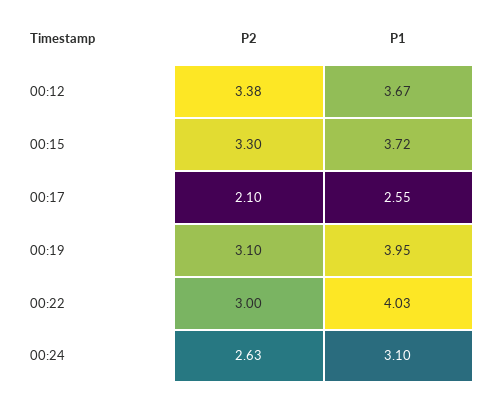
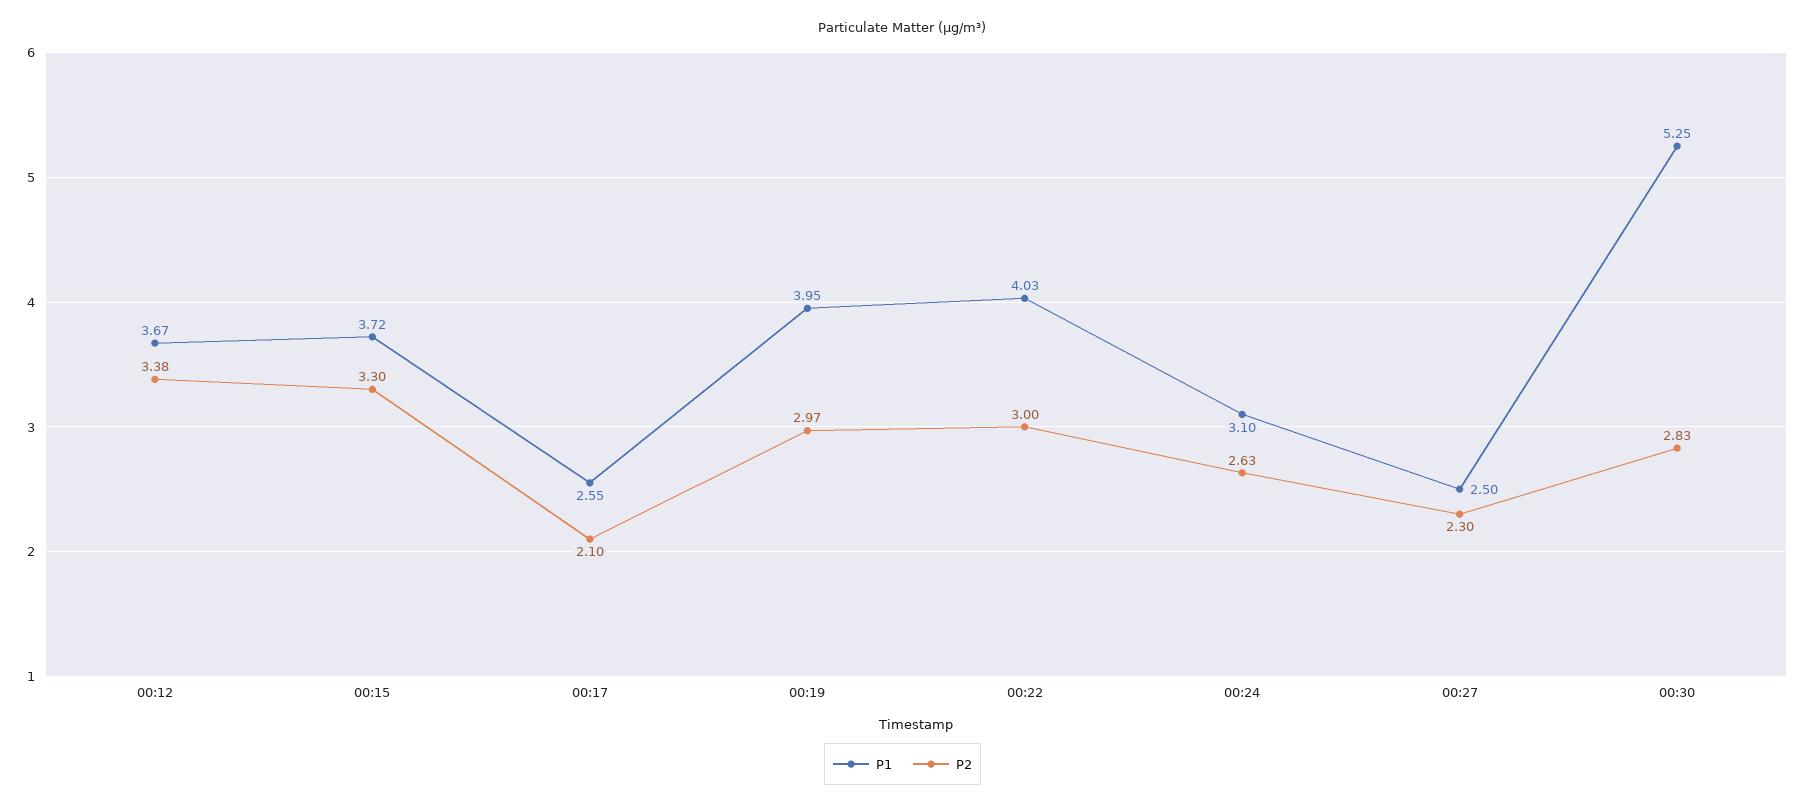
P2, 00:19: 3.1 -> 2.97
P1, 00:27: none -> 2.5
P2, 00:27: none -> 2.3
P1, 00:30: none -> 5.25
P2, 00:30: none -> 2.83

